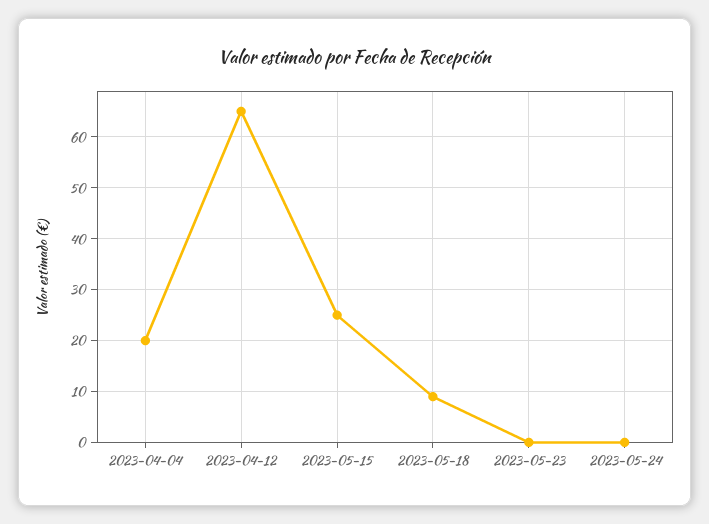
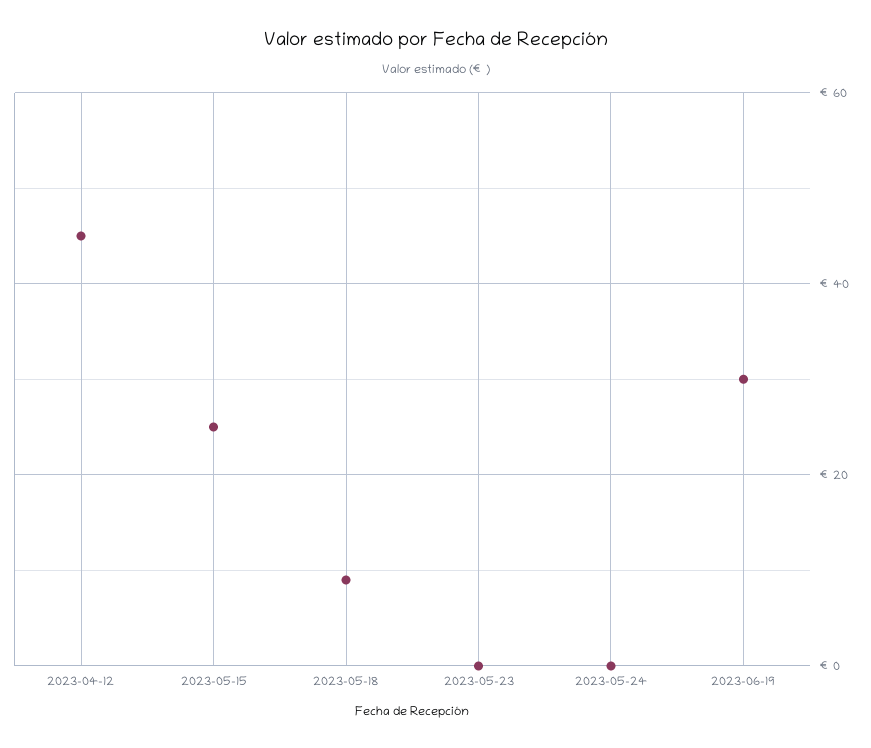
2023-04-04: 20 -> none
2023-04-12: 65 -> 45
2023-06-19: none -> 30

